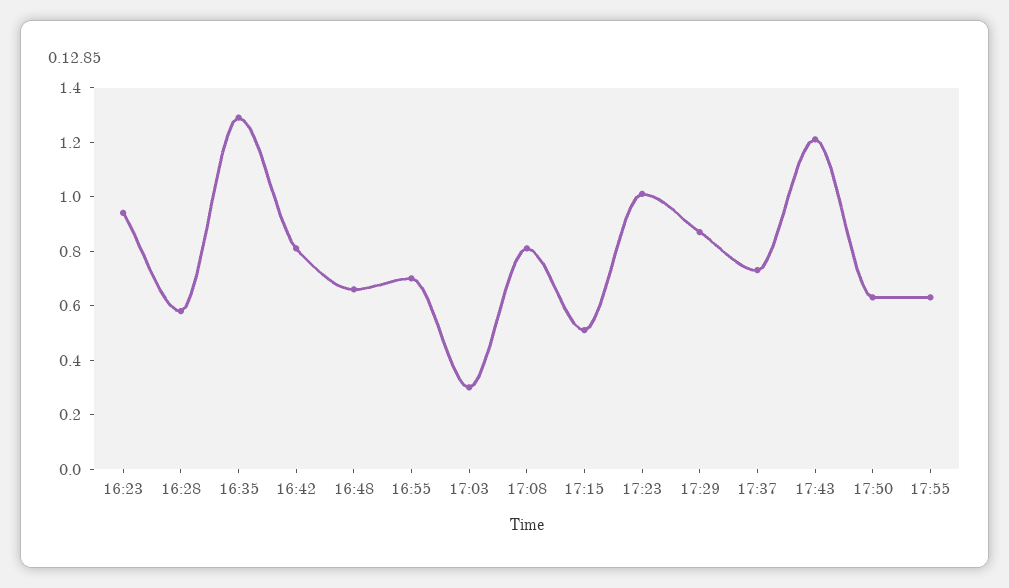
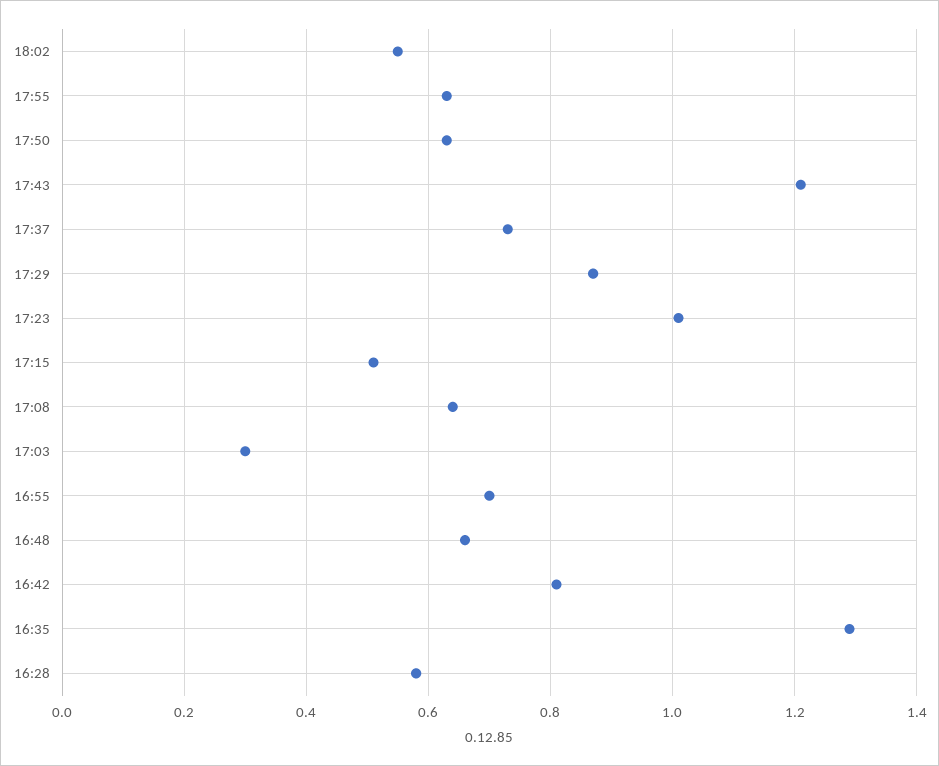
16:23: 0.95 -> none
17:08: 0.8 -> 0.65
18:02: none -> 0.55

